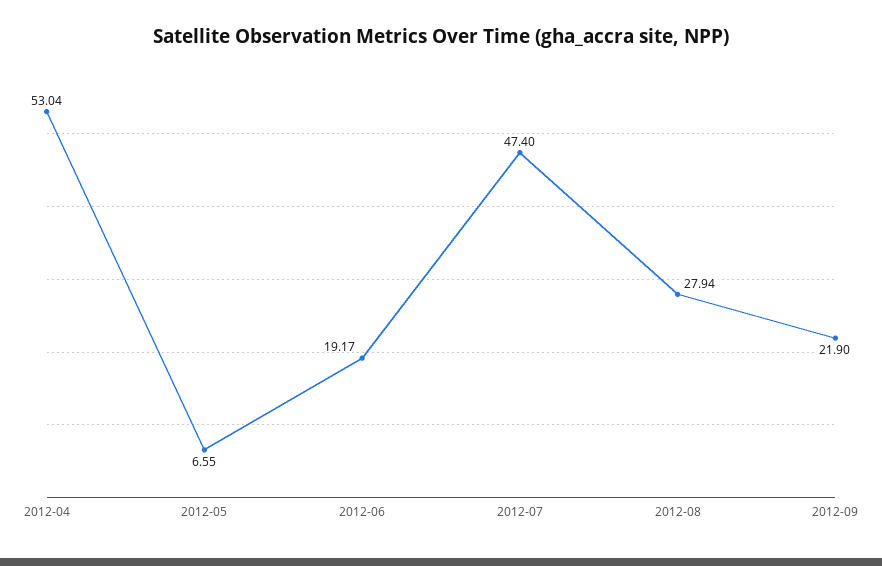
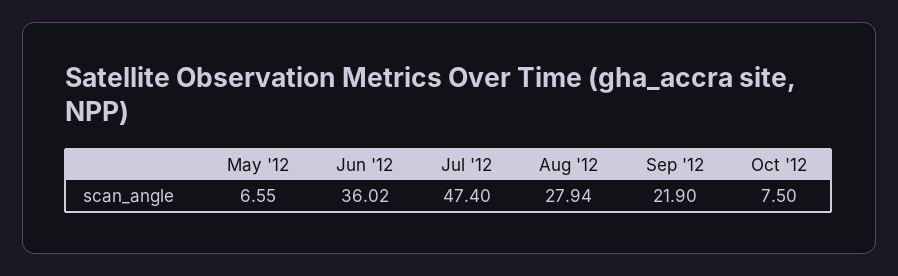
2012-04: 53.04 -> none
2012-06: 19.17 -> 36.02
Oct '12: none -> 7.5

